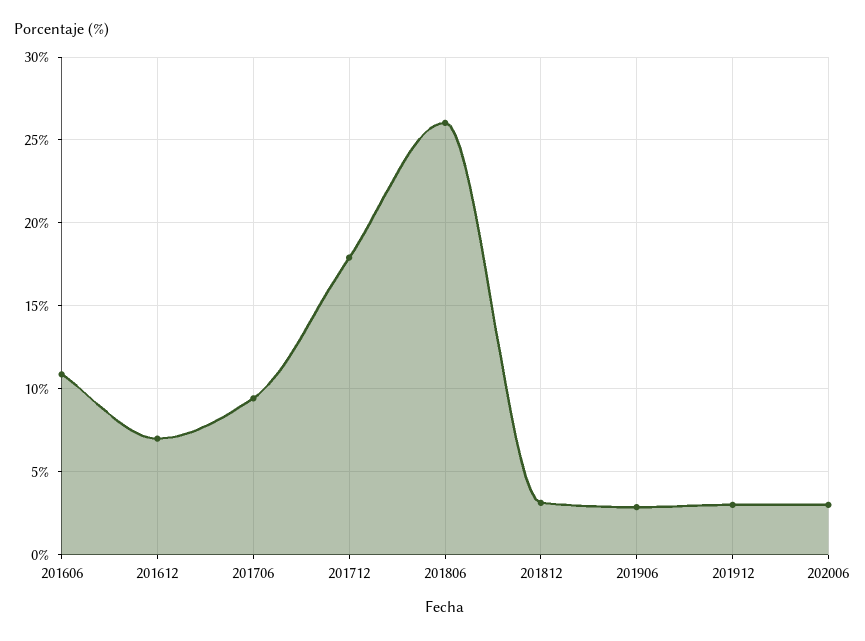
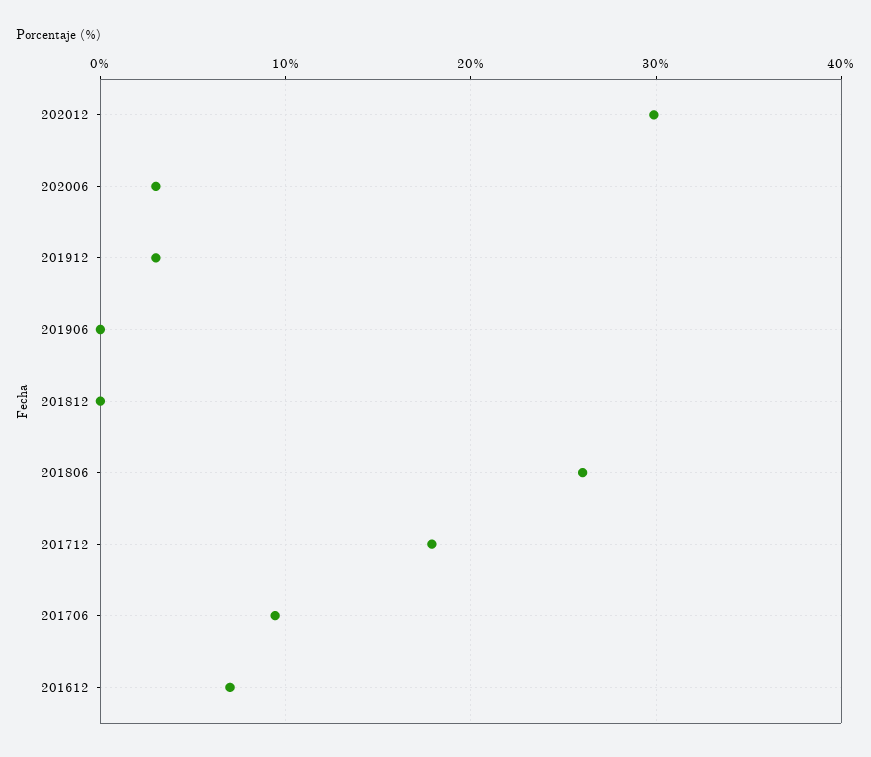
201606: 11 -> none
201812: 3 -> 0
201906: 3 -> 0
202012: none -> 30

